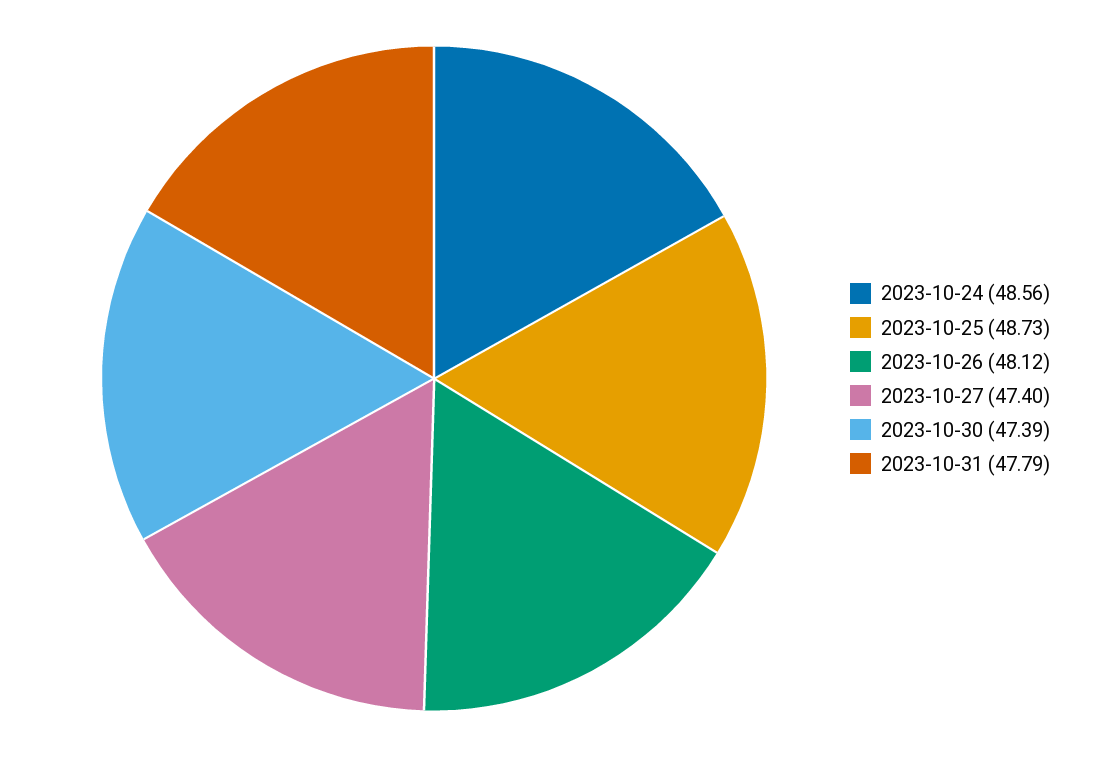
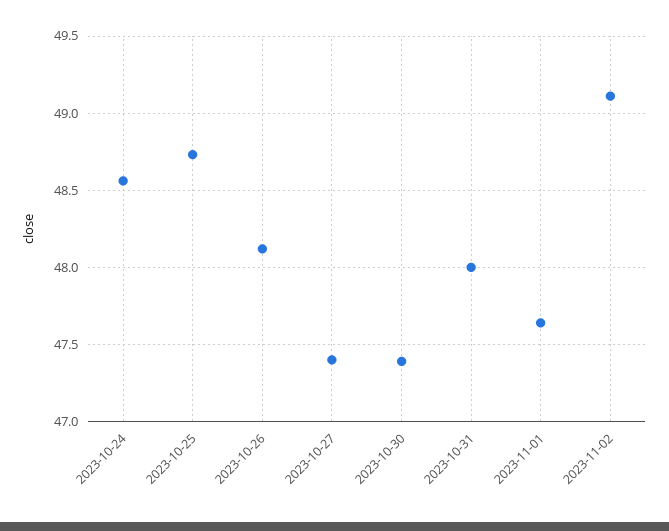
2023-10-31: 47.79 -> 48
2023-11-01: none -> 47.65
2023-11-02: none -> 49.1

